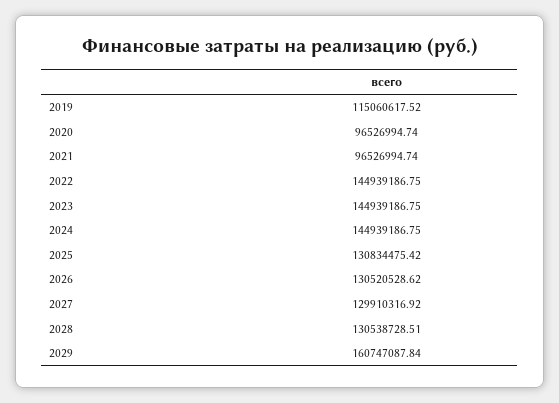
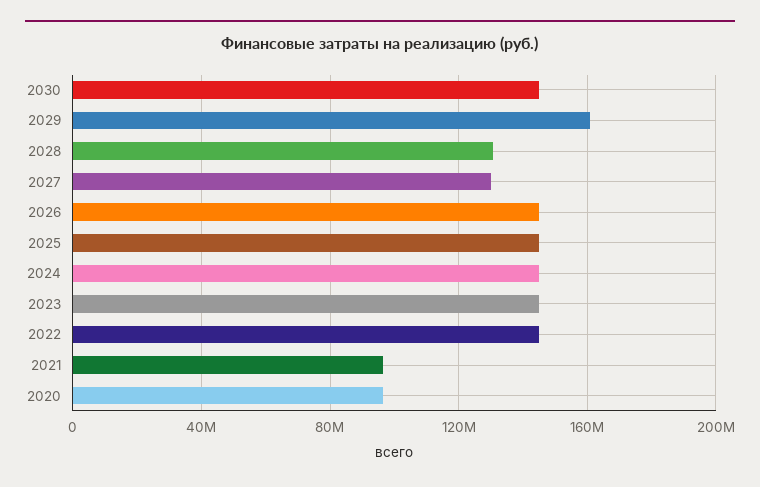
2019: 115060617.52 -> none
2025: 130834475.42 -> 145000000
2026: 130520528.62 -> 145000000
2030: none -> 145000000

